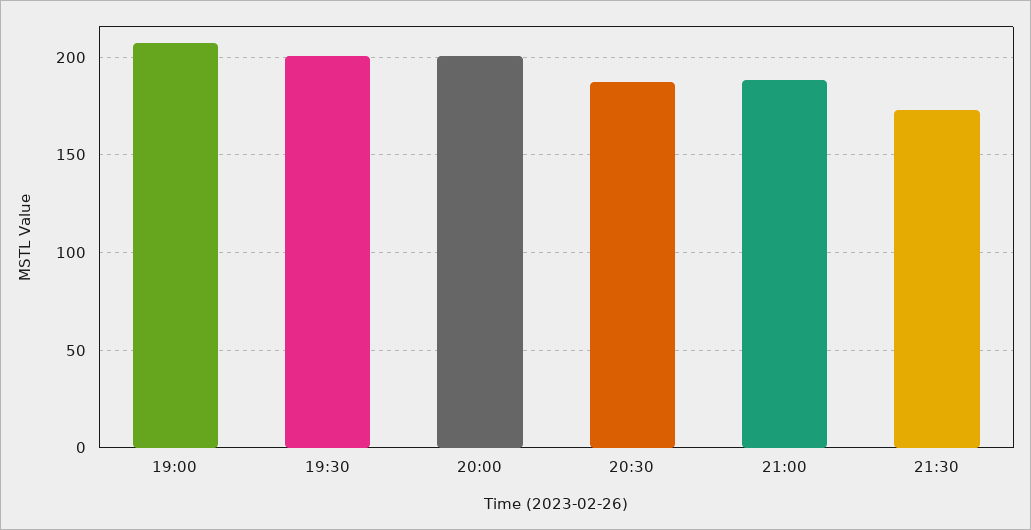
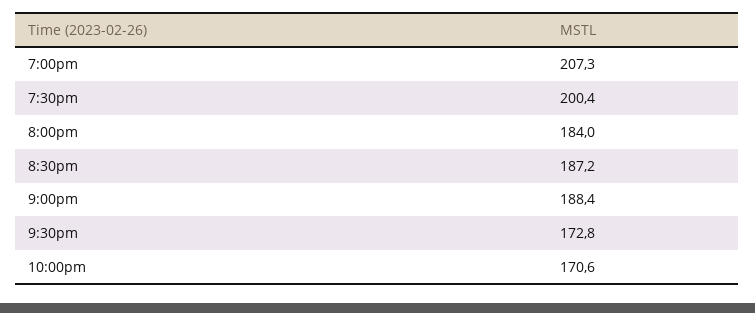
20:00: 200 -> 184
10:00pm: none -> 170.6

